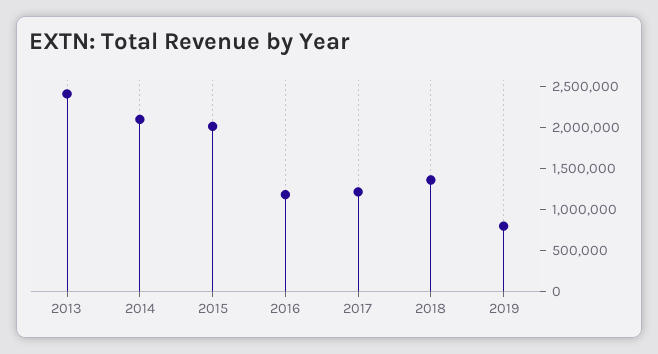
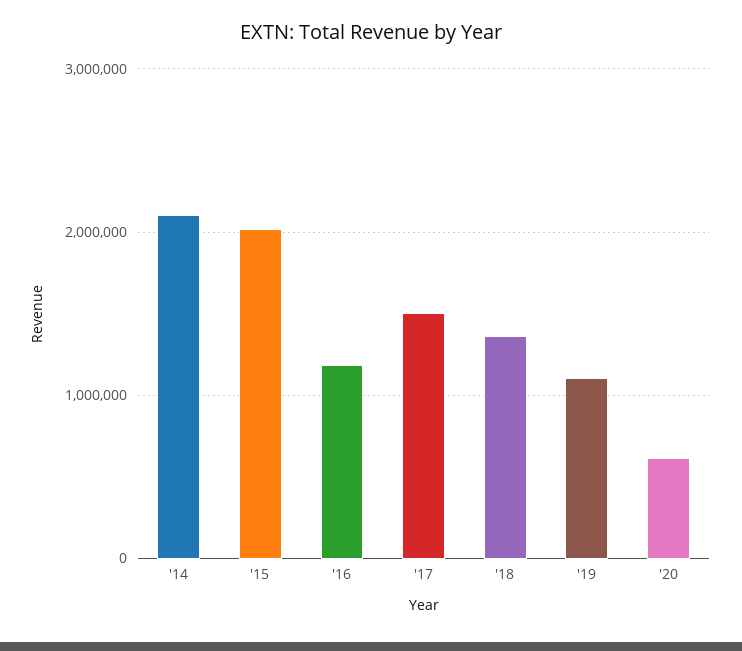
2013: 2400000 -> none
2017: 1200000 -> 1500000
2019: 800000 -> 1100000
'20: none -> 600000

